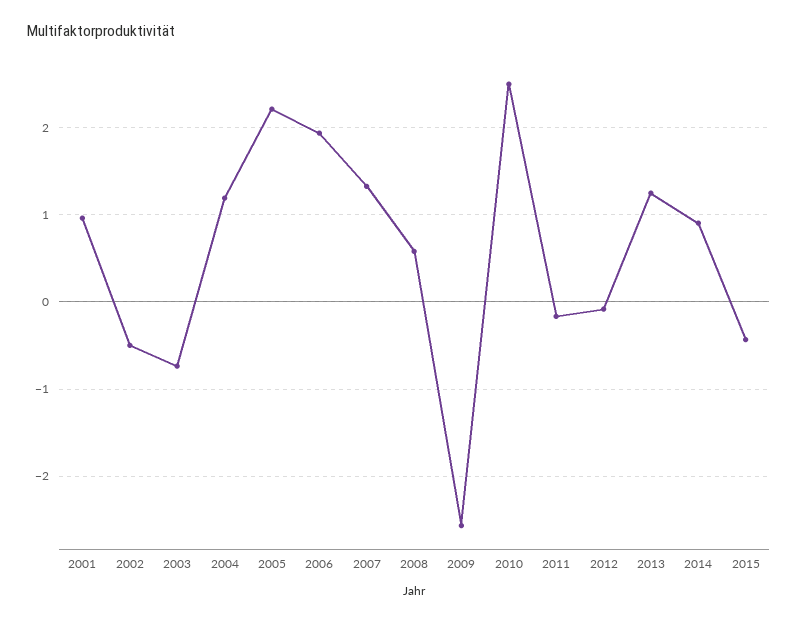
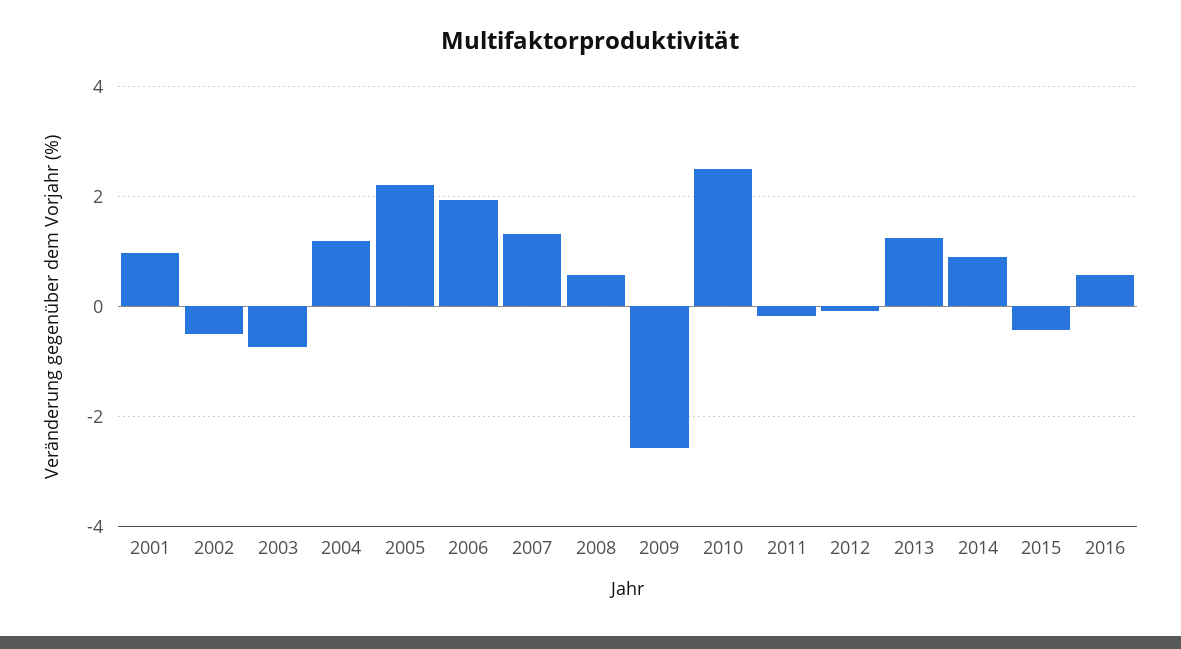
2016: none -> 0.6

